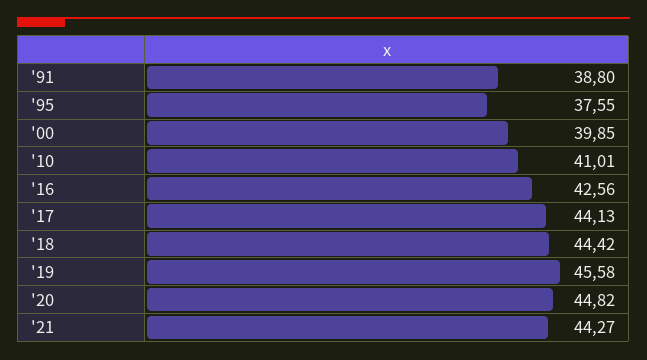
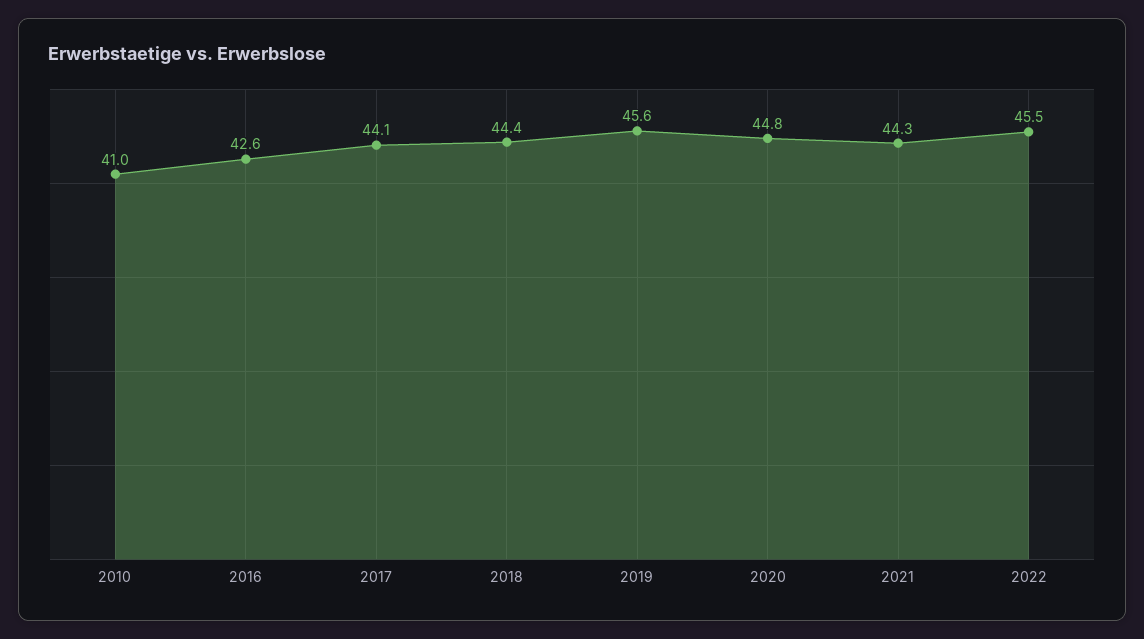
'91: 38.8 -> none
'95: 37.55 -> none
'00: 39.85 -> none
2022: none -> 45.5

